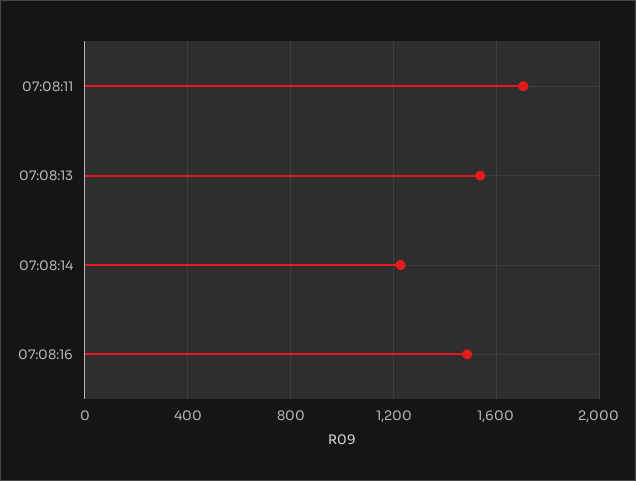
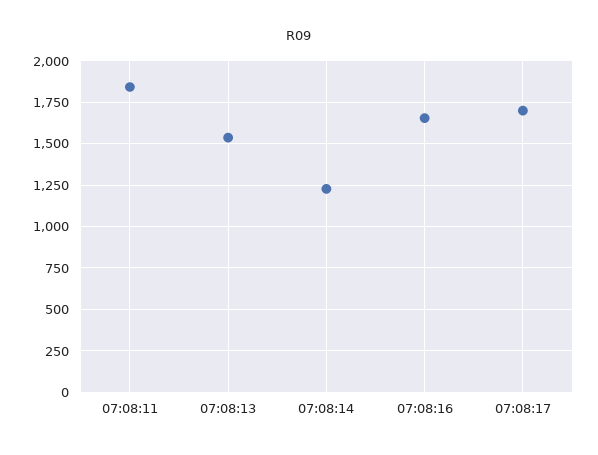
07:08:11: 1700 -> 1850
07:08:16: 1500 -> 1650
07:08:17: none -> 1700

